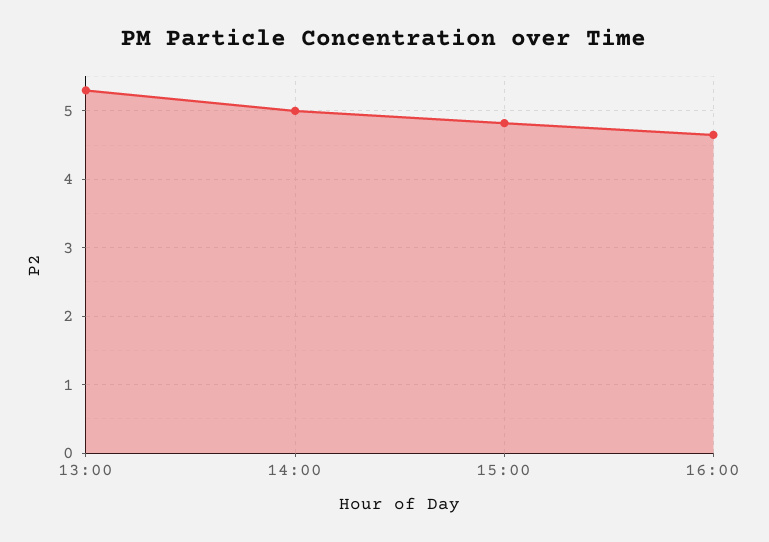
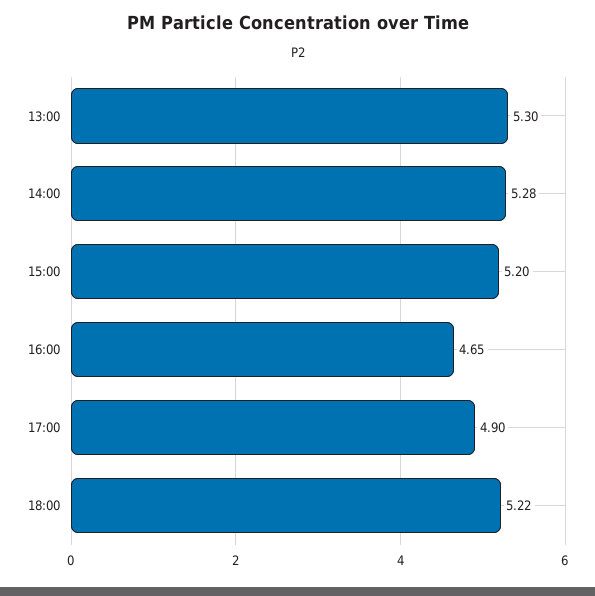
14:00: 5 -> 5.28
15:00: 4.8 -> 5.2
17:00: none -> 4.9
18:00: none -> 5.22

